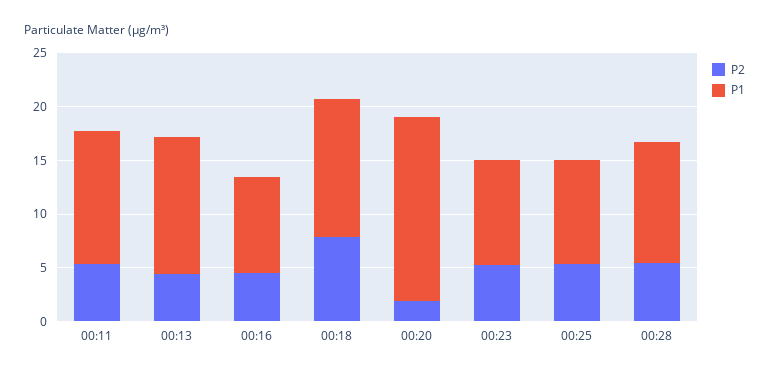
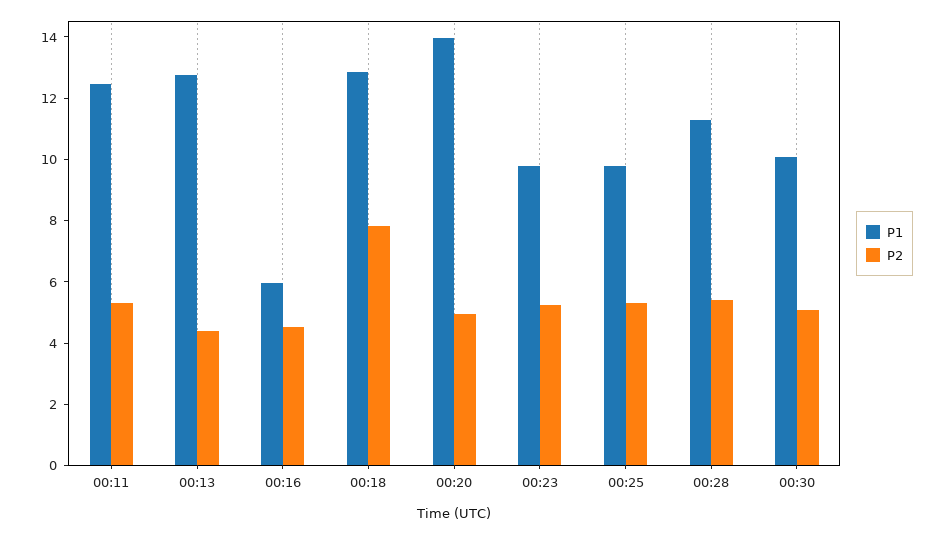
P1, 00:16: 9 -> 6
P2, 00:20: 2 -> 5
P1, 00:20: 17 -> 14
P1, 00:30: none -> 10
P2, 00:30: none -> 5

